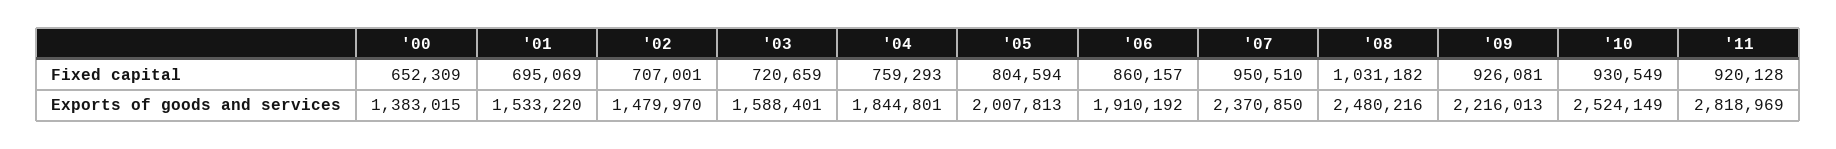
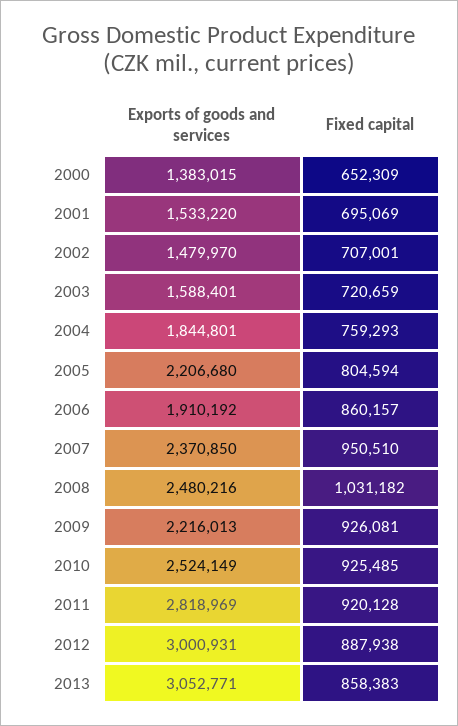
'10, Fixed capital: 930549 -> 925485
'05, Exports of goods and services: 2007813 -> 2206680
2012, Exports of goods and services: none -> 3000931
2012, Fixed capital: none -> 887938
2013, Exports of goods and services: none -> 3052771
2013, Fixed capital: none -> 858383

